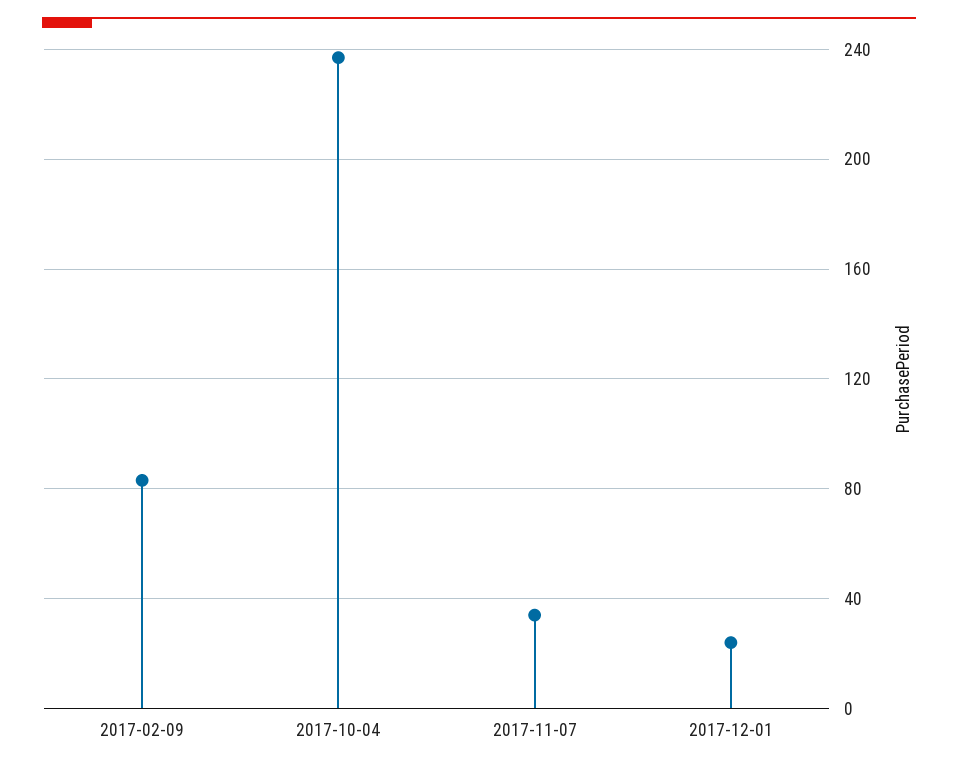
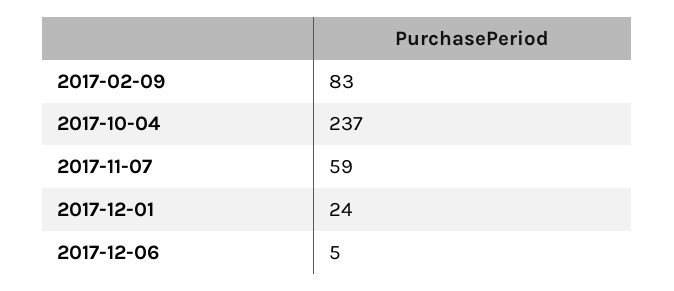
2017-11-07: 35 -> 59
2017-12-06: none -> 5

